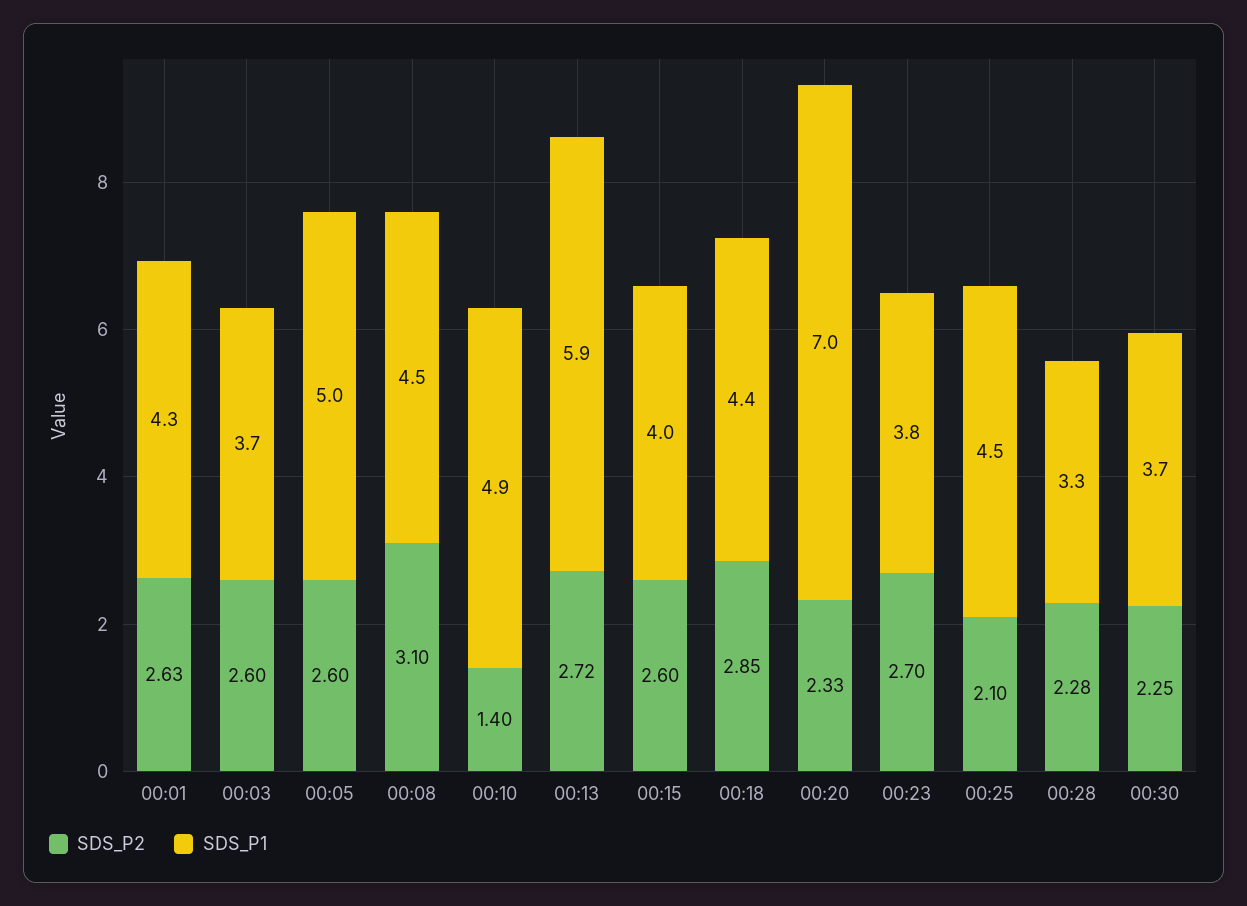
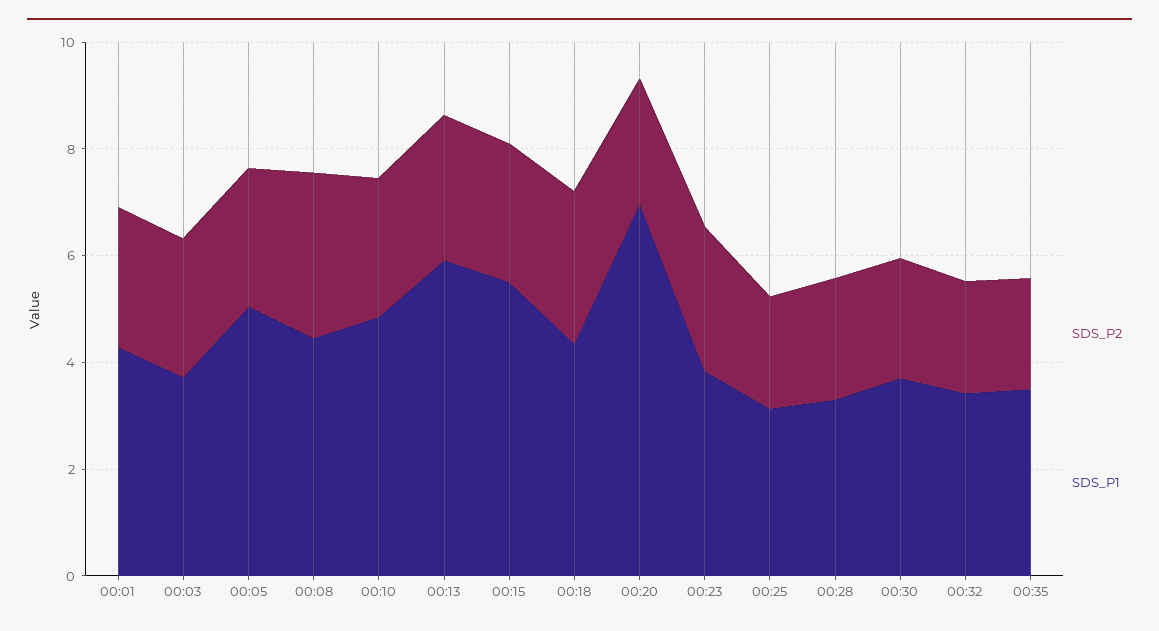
SDS_P2, 00:10: 1.4 -> 2.5
SDS_P1, 00:15: 4 -> 5.5
SDS_P1, 00:25: 4.5 -> 3
SDS_P2, 00:32: none -> 2
SDS_P1, 00:32: none -> 3.5
SDS_P2, 00:35: none -> 2
SDS_P1, 00:35: none -> 3.5

